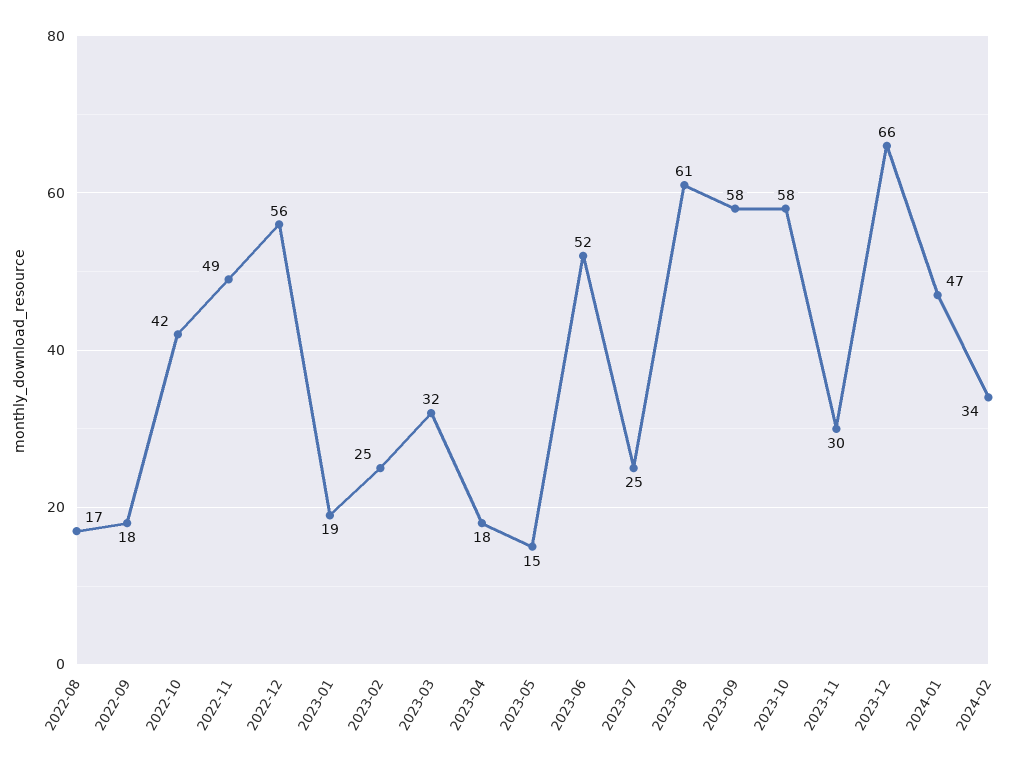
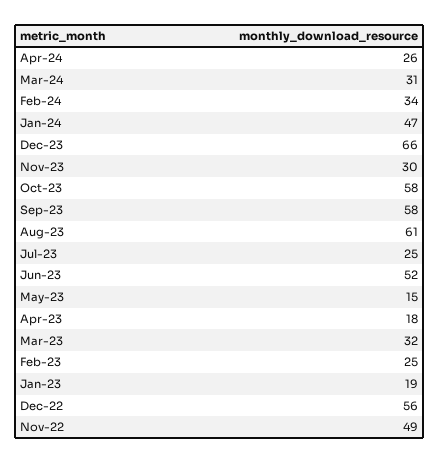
2022-08: 17 -> none
2022-09: 18 -> none
2022-10: 42 -> none
Apr-24: none -> 26
Mar-24: none -> 31

